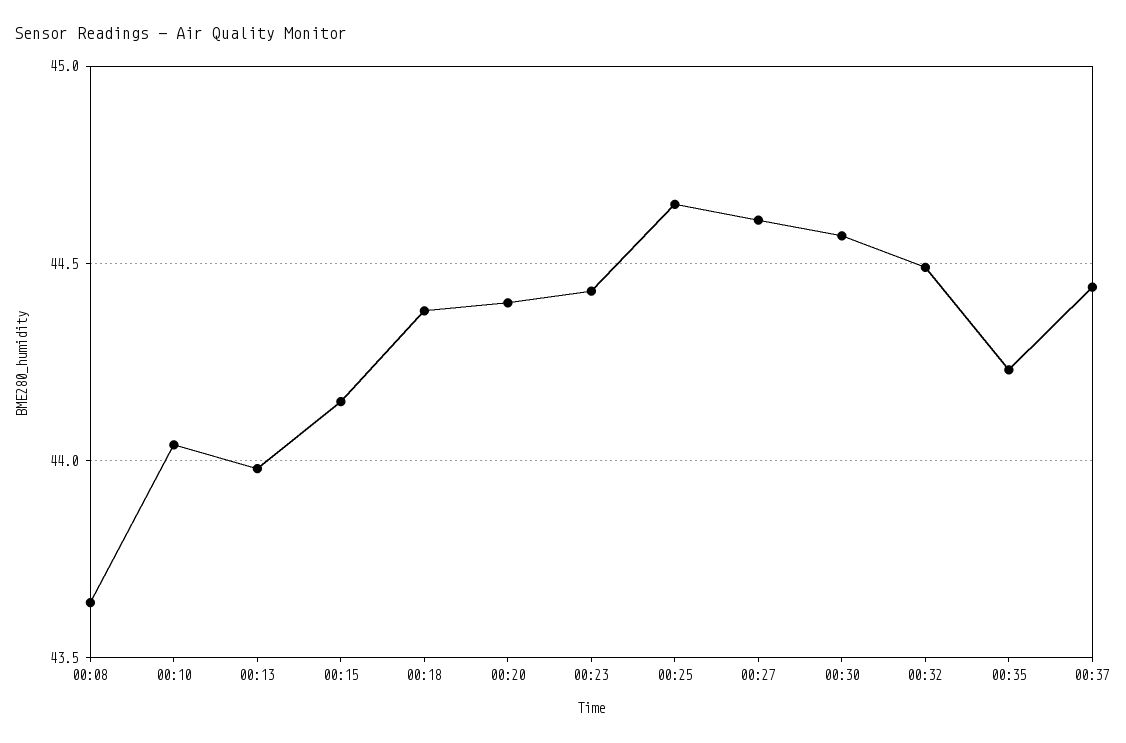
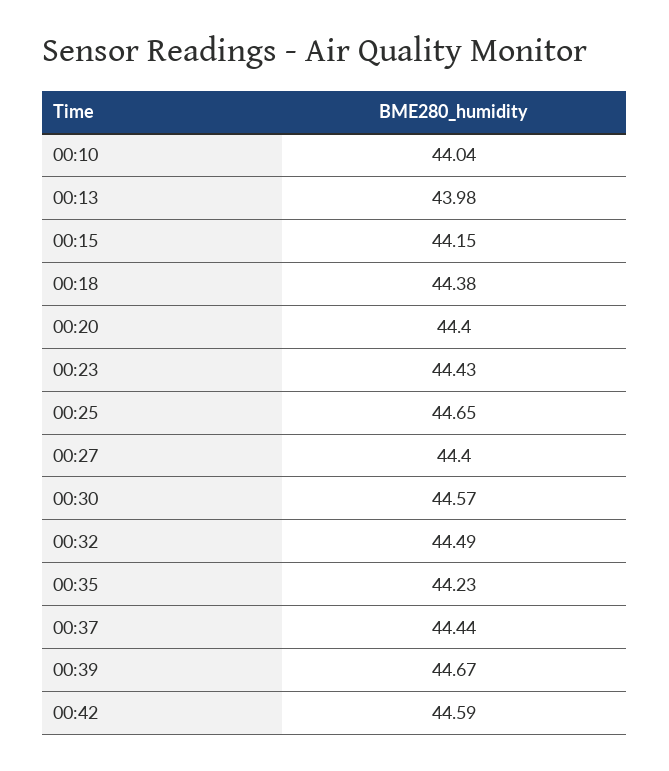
00:08: 43.65 -> none
00:27: 44.6 -> 44.4
00:39: none -> 44.67
00:42: none -> 44.59

